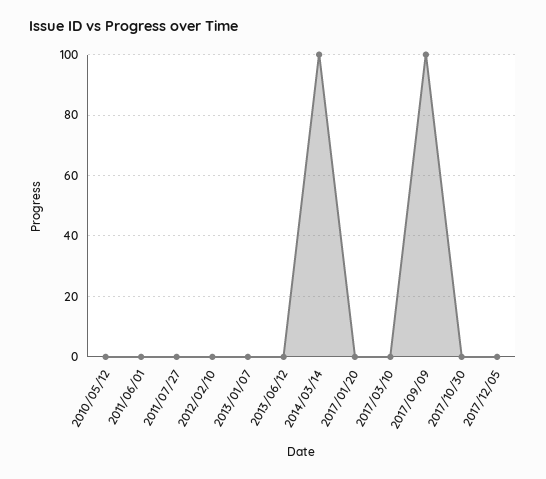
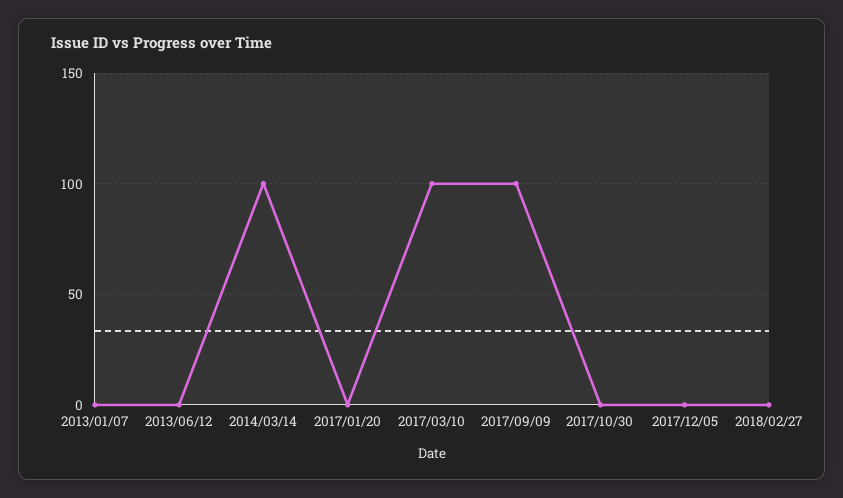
2010/05/12: 0 -> none
2011/06/01: 0 -> none
2011/07/27: 0 -> none
2012/02/10: 0 -> none
2017/03/10: 0 -> 100
2018/02/27: none -> 0

